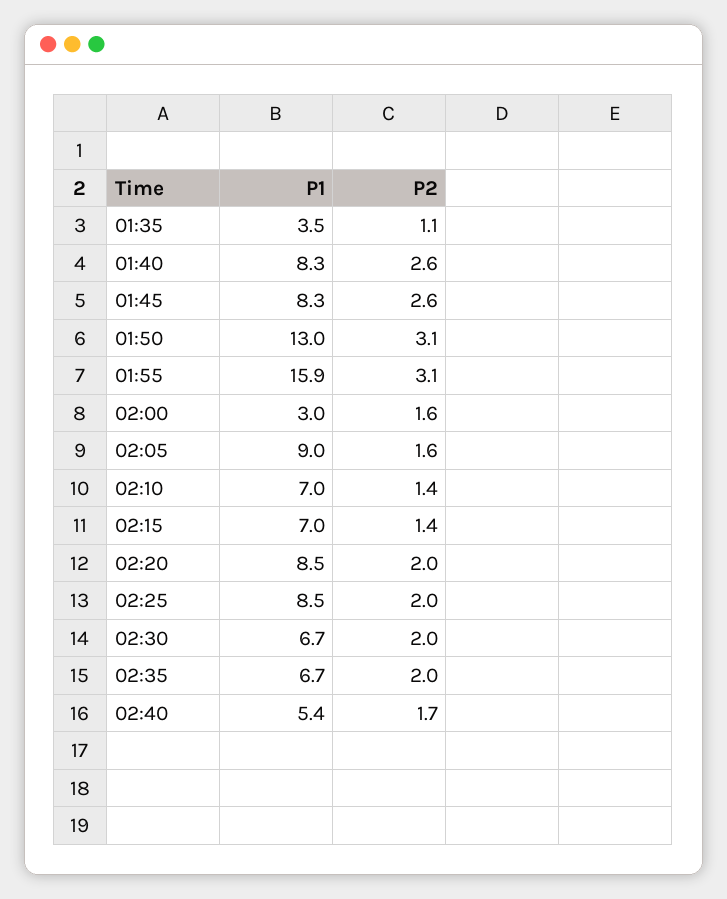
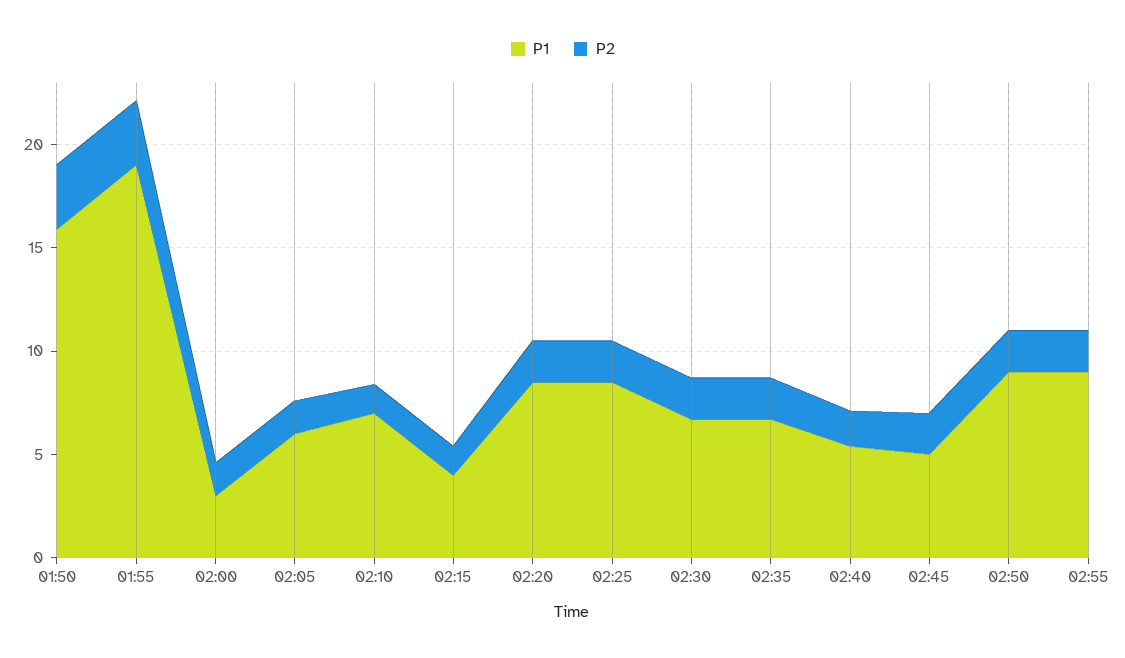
P1, 01:35: 3.5 -> none
P2, 01:35: 1.1 -> none
P1, 01:40: 8.3 -> none
P2, 01:40: 2.6 -> none
P1, 01:45: 8.3 -> none
P2, 01:45: 2.6 -> none
P1, 01:50: 13 -> 16
P1, 01:55: 15.9 -> 19
P1, 02:05: 9 -> 6
P1, 02:15: 7 -> 4
P1, 02:45: none -> 5
P2, 02:45: none -> 2
P1, 02:50: none -> 9
P2, 02:50: none -> 2
P1, 02:55: none -> 9
P2, 02:55: none -> 2

